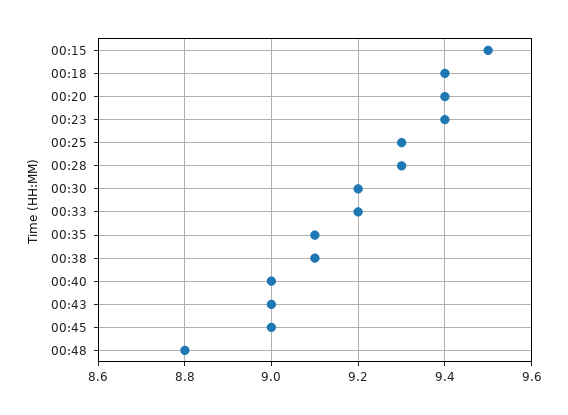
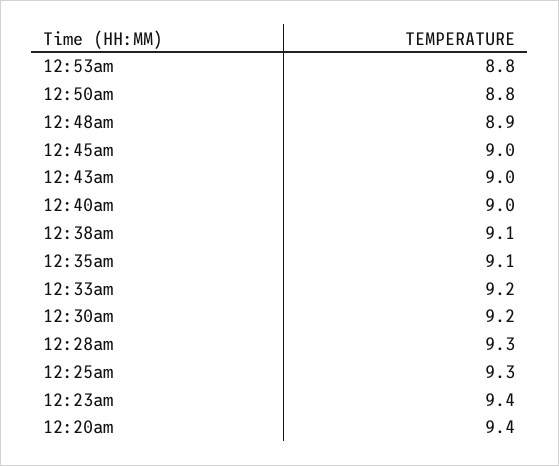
00:15: 9.5 -> none
00:18: 9.4 -> none
00:48: 8.8 -> 8.9
12:53am: none -> 8.8
12:50am: none -> 8.8

